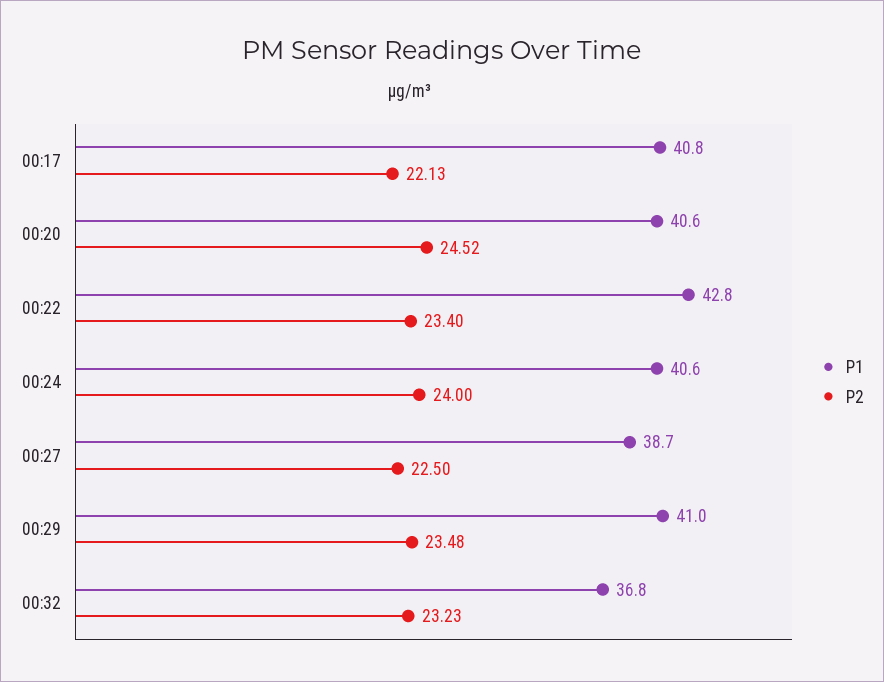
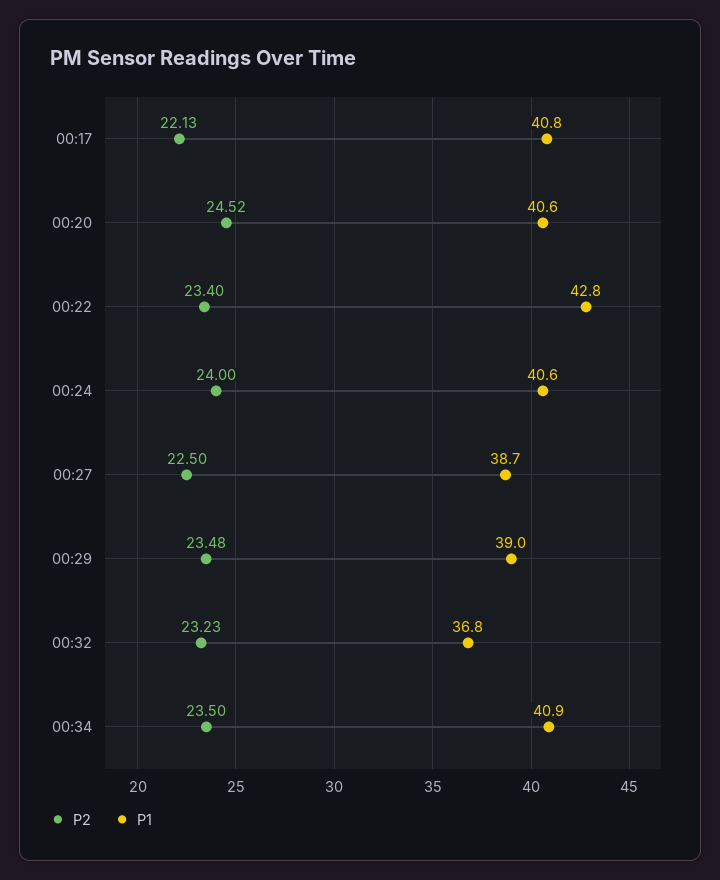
P1, 00:29: 41 -> 39
P2, 00:34: none -> 23.5
P1, 00:34: none -> 40.9

